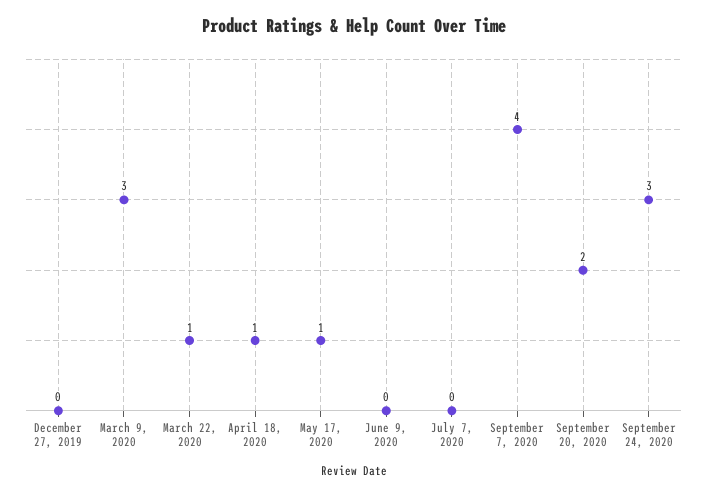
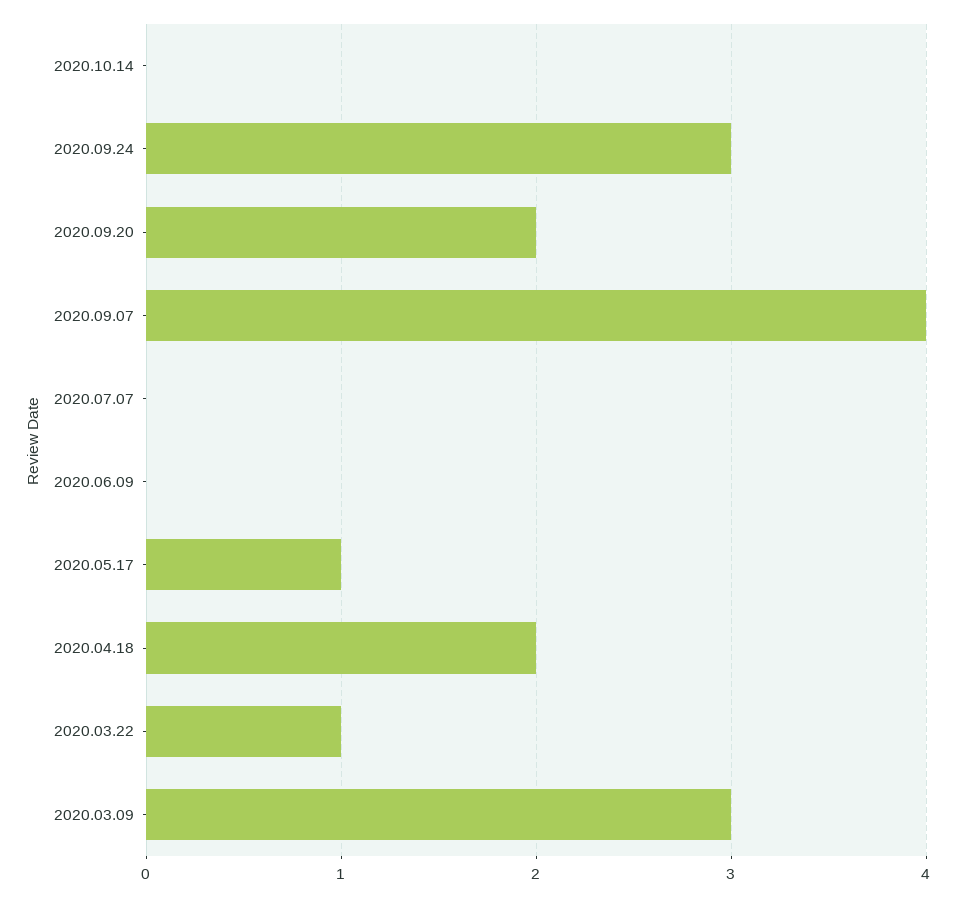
December 27, 2019: 0 -> none
April 18, 2020: 1 -> 2
2020.10.14: none -> 0

